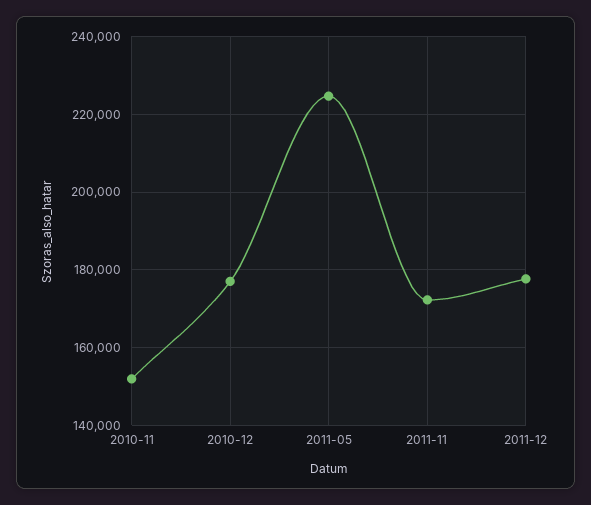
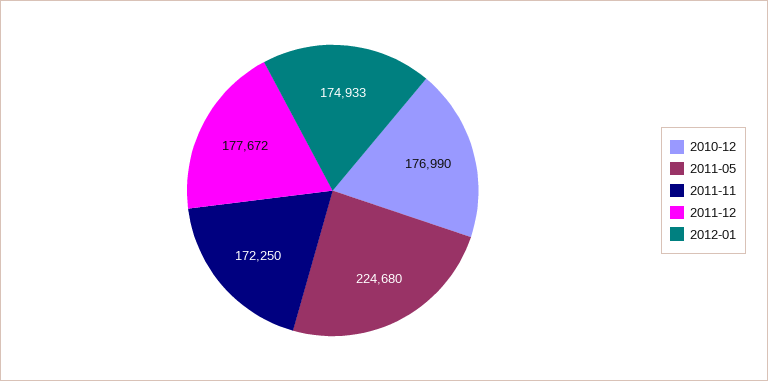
2010-11: 152000 -> none
2012-01: none -> 174933

